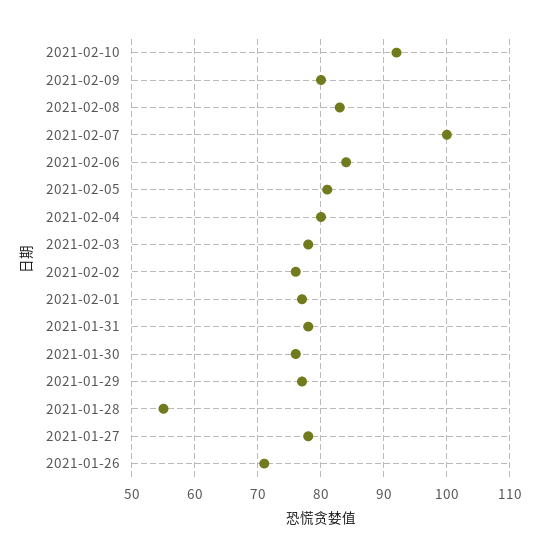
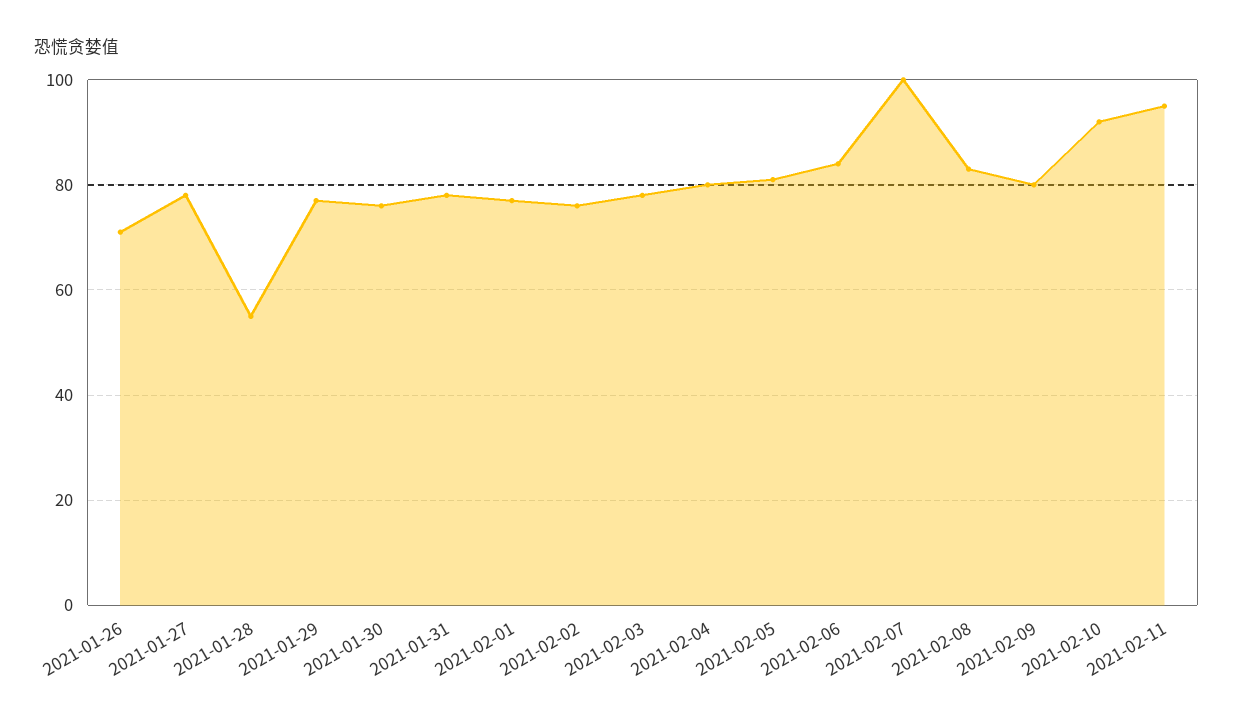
2021-02-11: none -> 95

